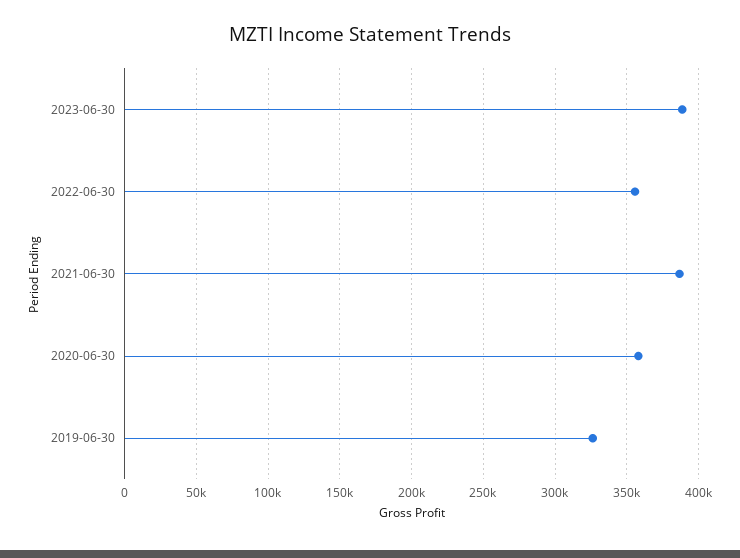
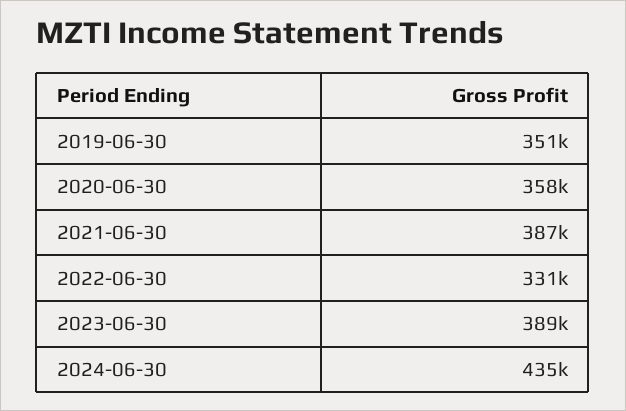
2022-06-30: 355000 -> 331000
2019-06-30: 325000 -> 351000
2024-06-30: none -> 435000

